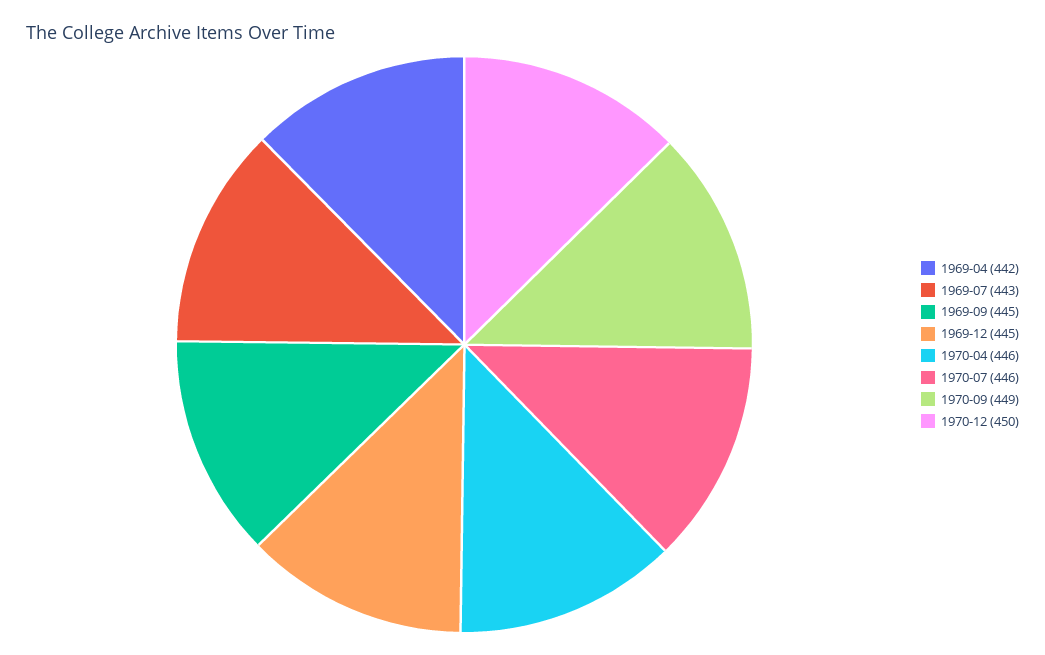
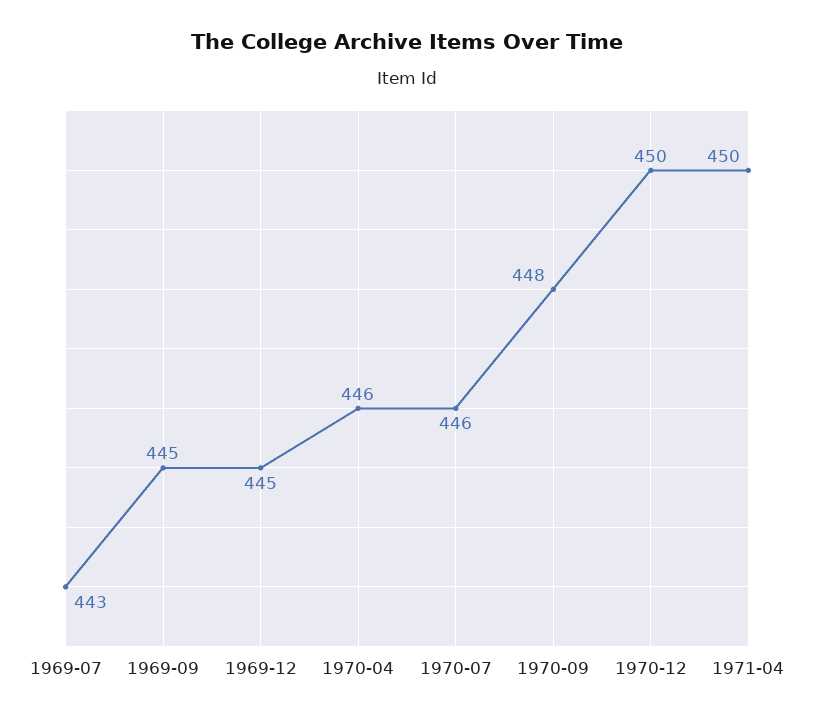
1969-04: 442 -> none
1970-09: 449 -> 448
1971-04: none -> 450

